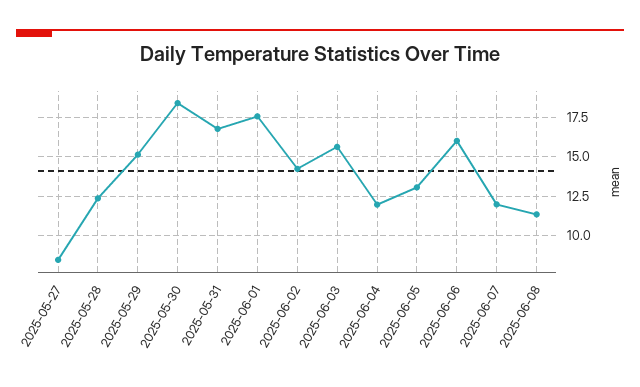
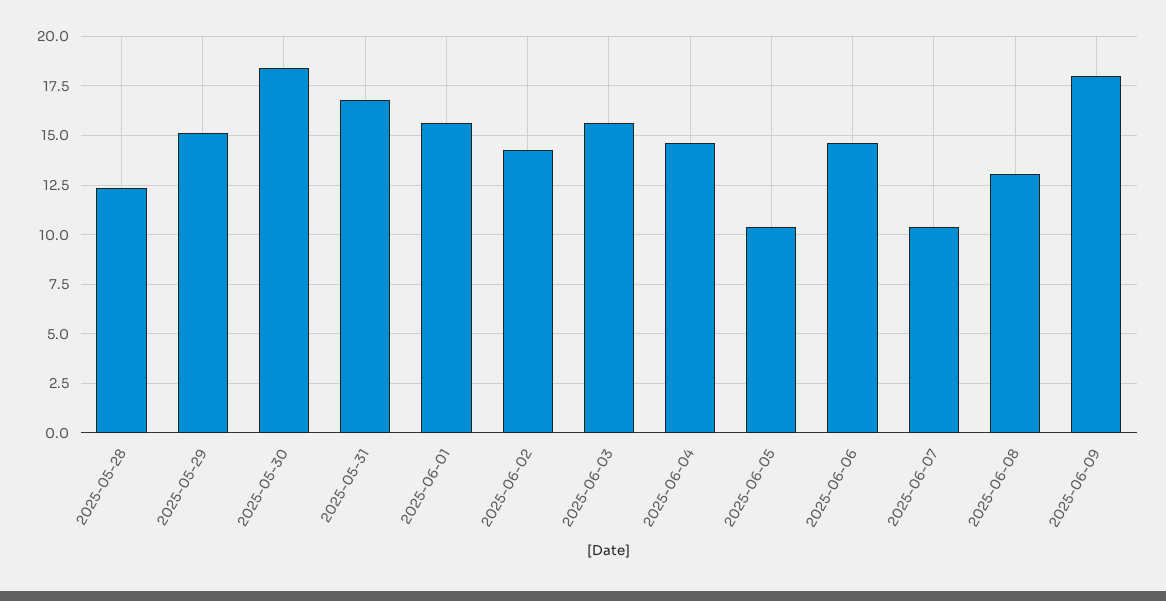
2025-05-27: 8.5 -> none
2025-06-01: 17.5 -> 15.5
2025-06-04: 12 -> 14.5
2025-06-05: 13 -> 10.5
2025-06-06: 16 -> 14.5
2025-06-07: 12 -> 10.5
2025-06-08: 11.5 -> 13
2025-06-09: none -> 18

